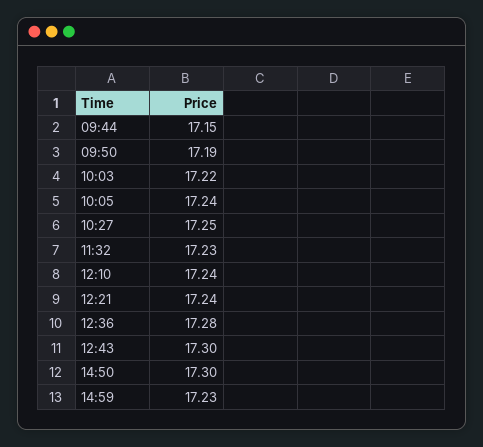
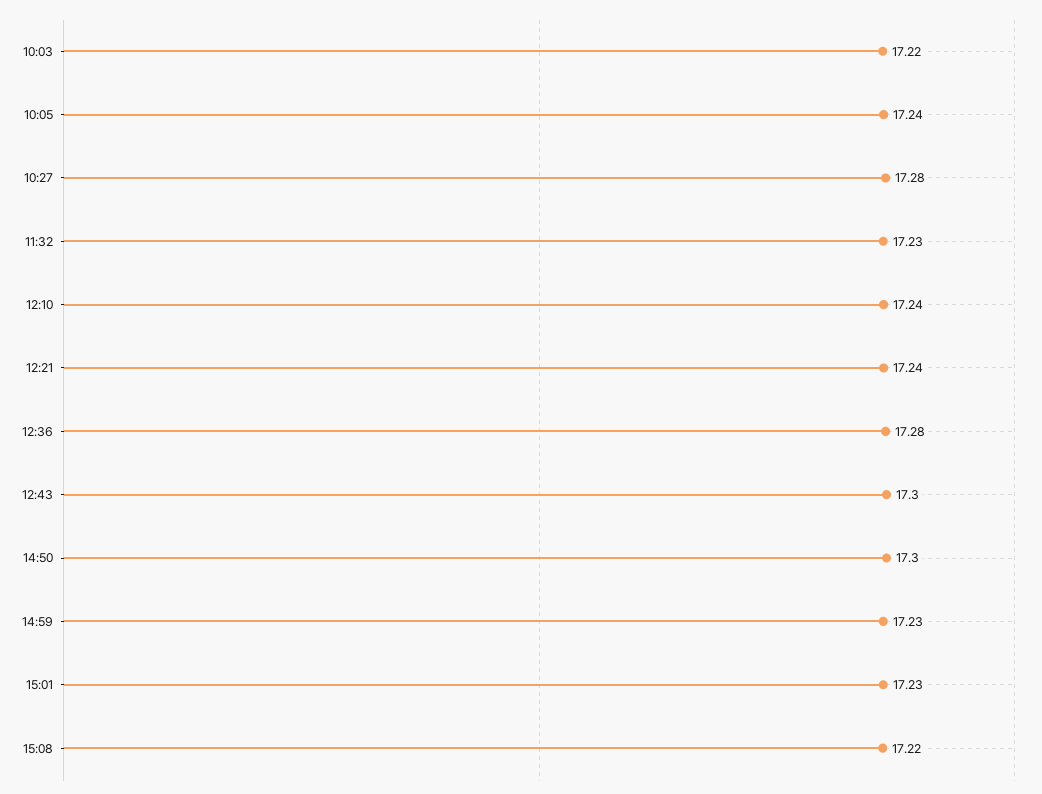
09:44: 17.15 -> none
09:50: 17.19 -> none
10:27: 17.25 -> 17.28
15:01: none -> 17.23
15:08: none -> 17.22

